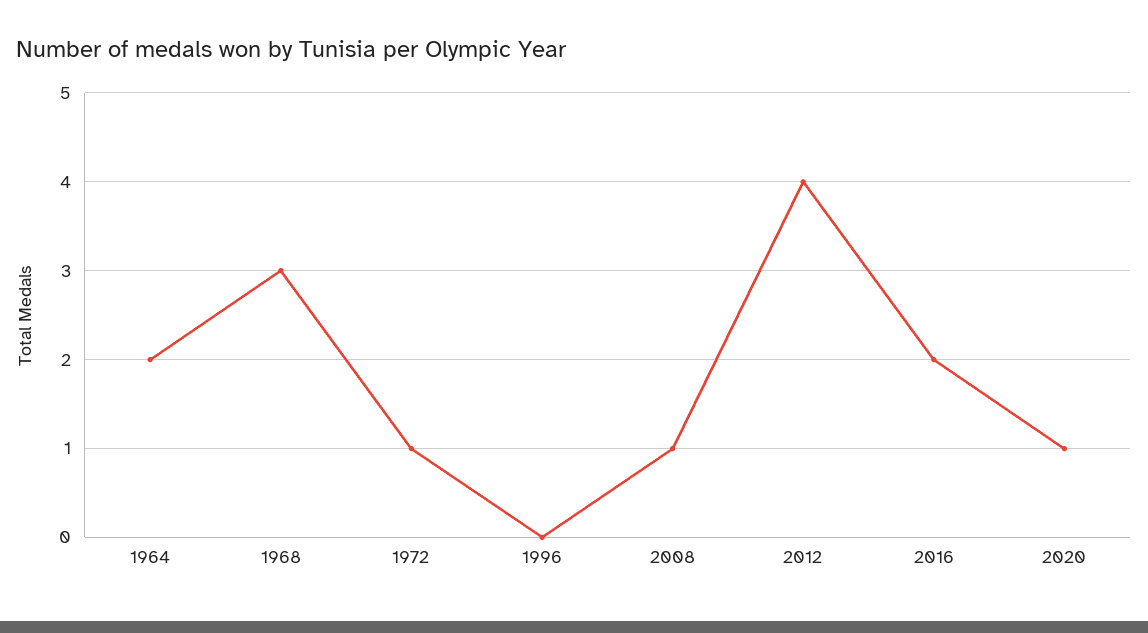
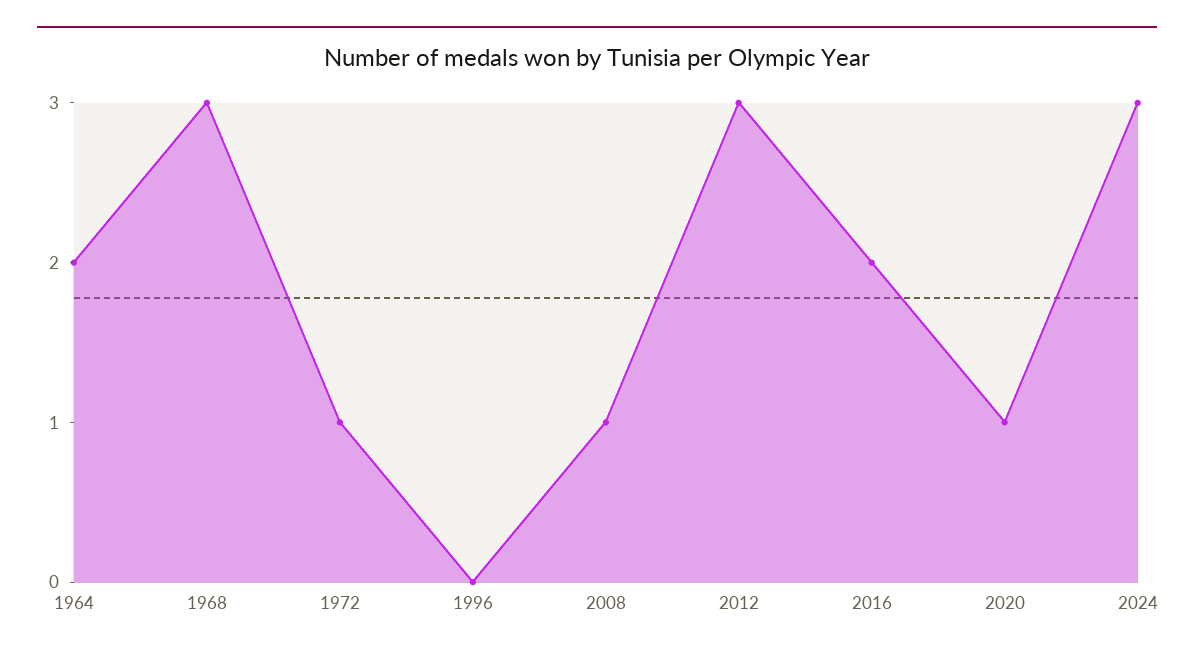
2012: 4 -> 3
2024: none -> 3

